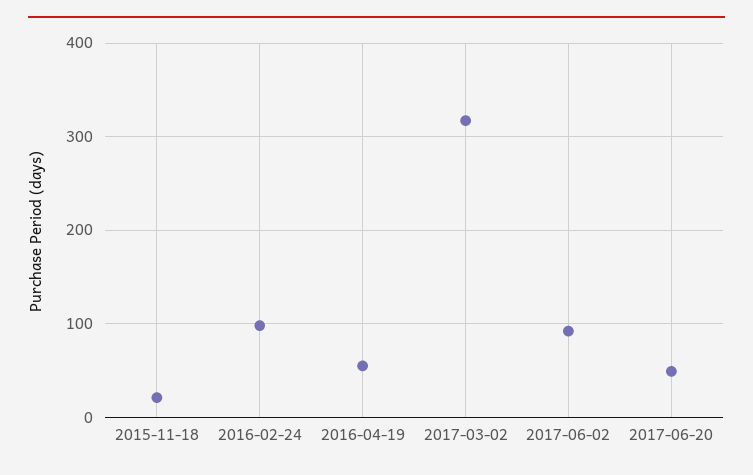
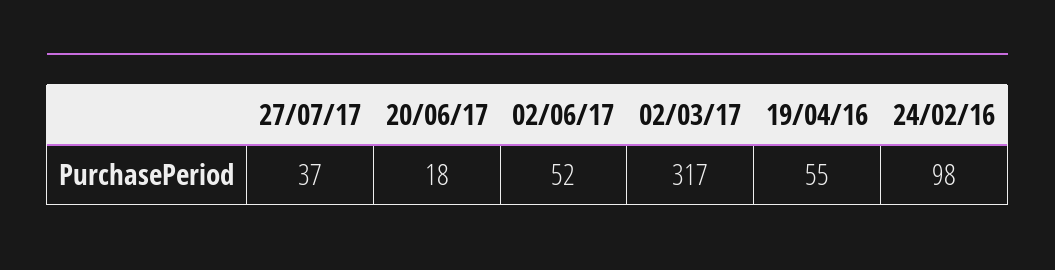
2015-11-18: 20 -> none
2017-06-02: 90 -> 52
2017-06-20: 50 -> 18
27/07/17: none -> 37

